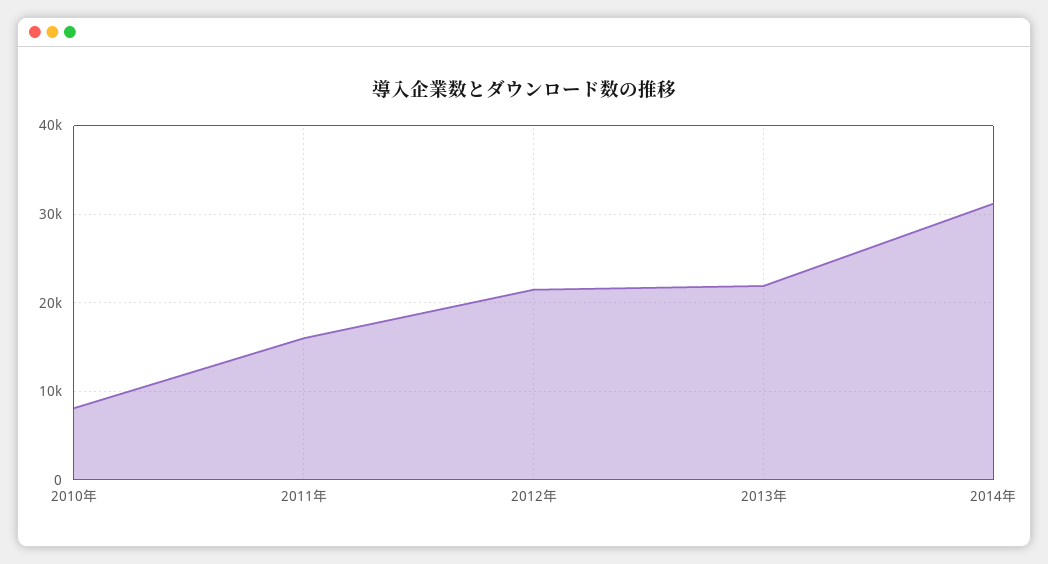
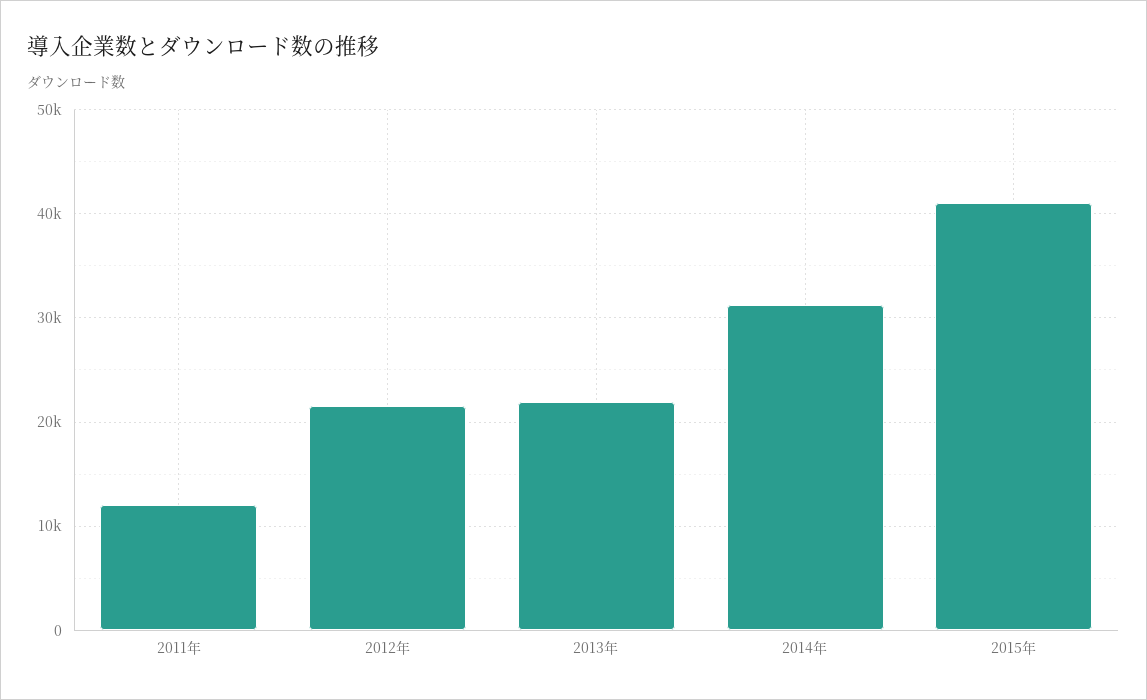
2010年: 8000 -> none
2011年: 16000 -> 12000
2015年: none -> 41000

